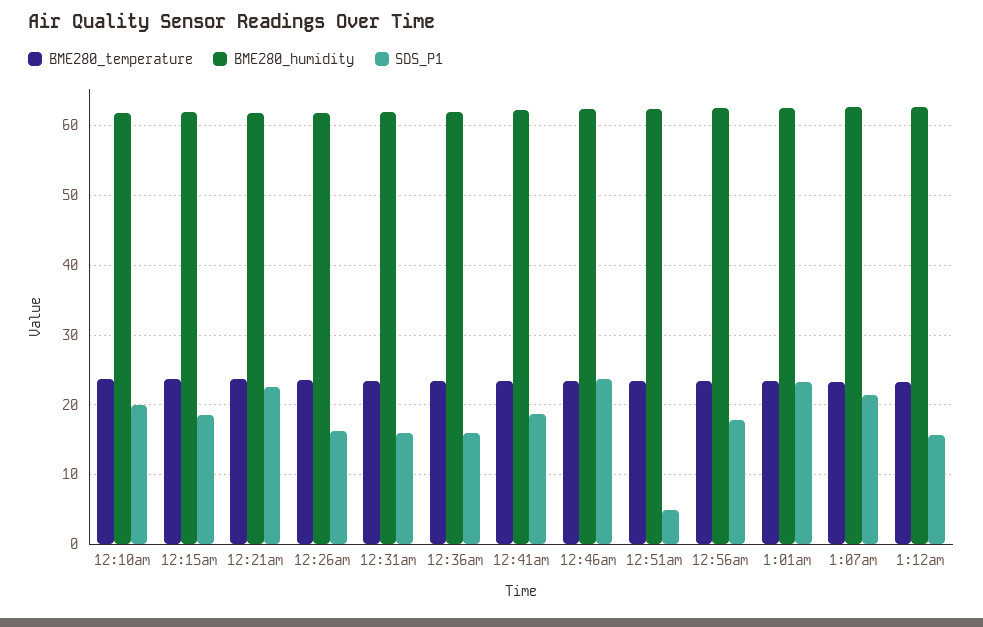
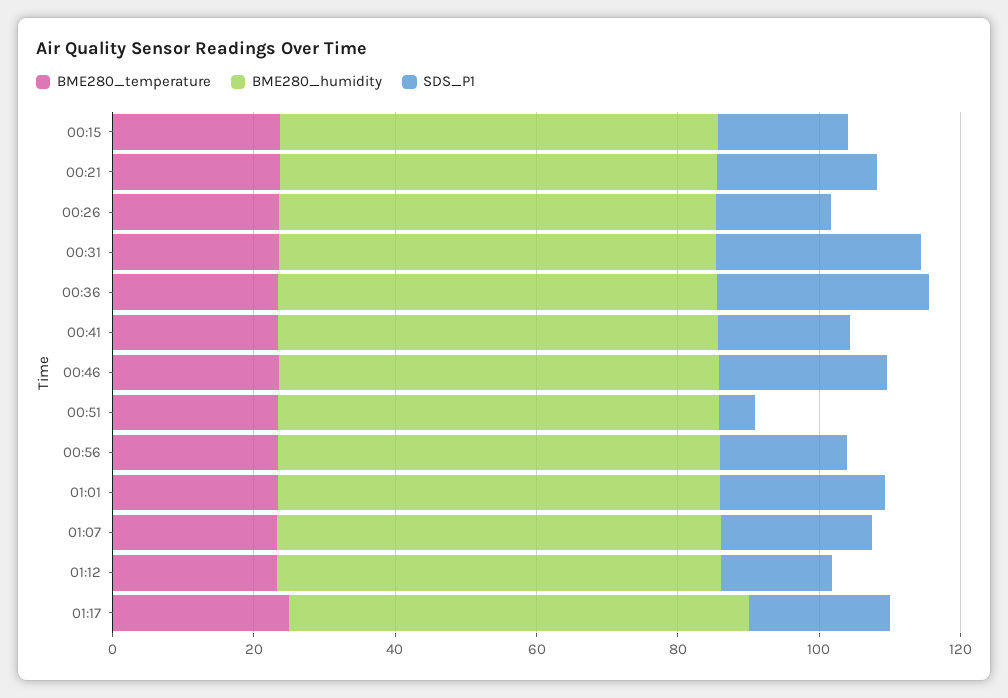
BME280_temperature, 12:10am: 24 -> none
BME280_humidity, 12:10am: 62 -> none
SDS_P1, 12:10am: 20 -> none
SDS_P1, 12:31am: 16 -> 30
SDS_P1, 12:36am: 16 -> 30
BME280_temperature, 01:17: none -> 25
BME280_humidity, 01:17: none -> 65
SDS_P1, 01:17: none -> 20

